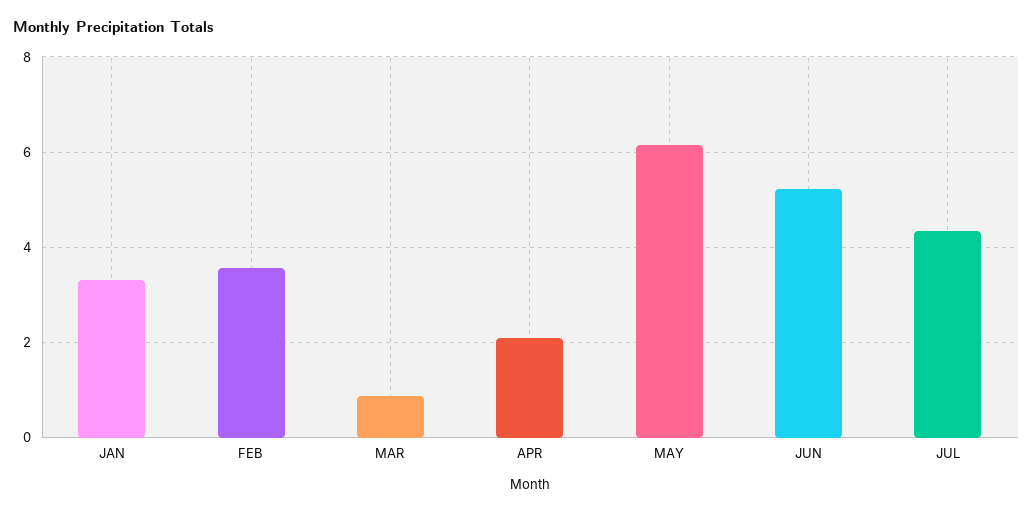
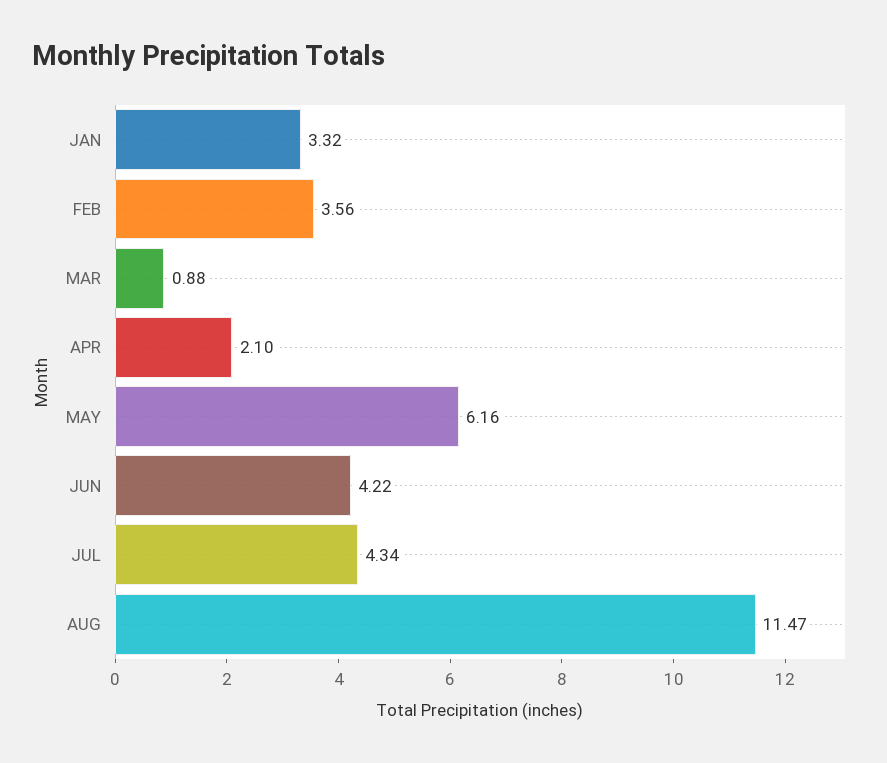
JUN: 5.2 -> 4.22
AUG: none -> 11.47

